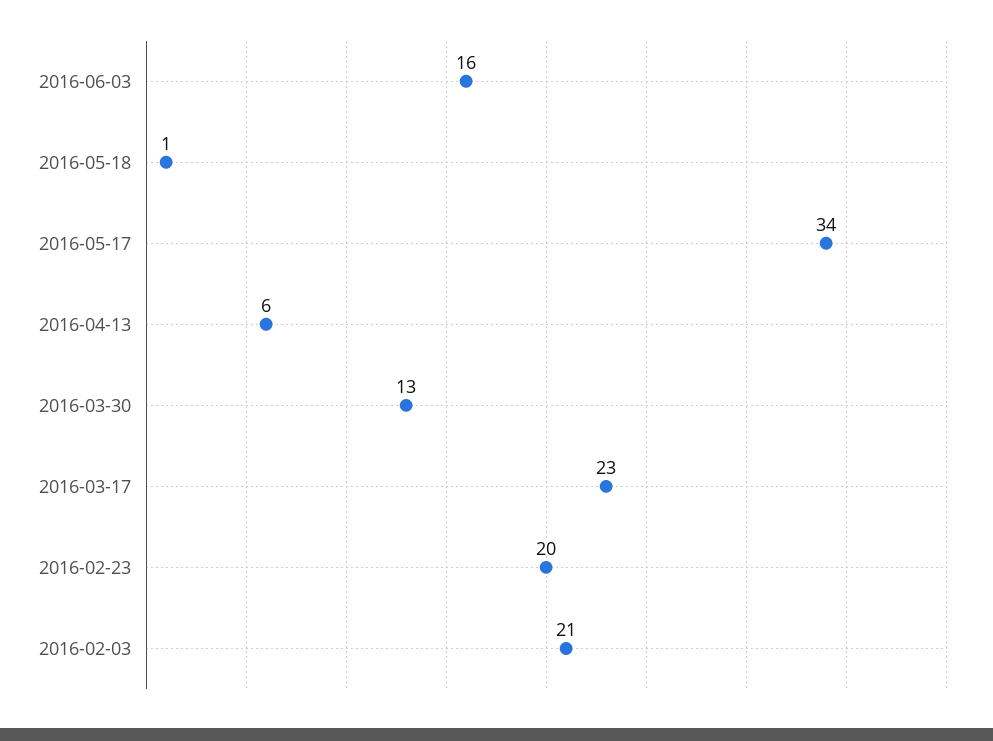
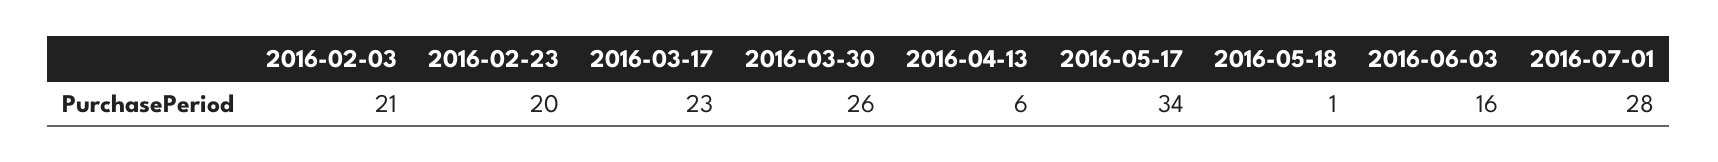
2016-03-30: 13 -> 26
2016-07-01: none -> 28

